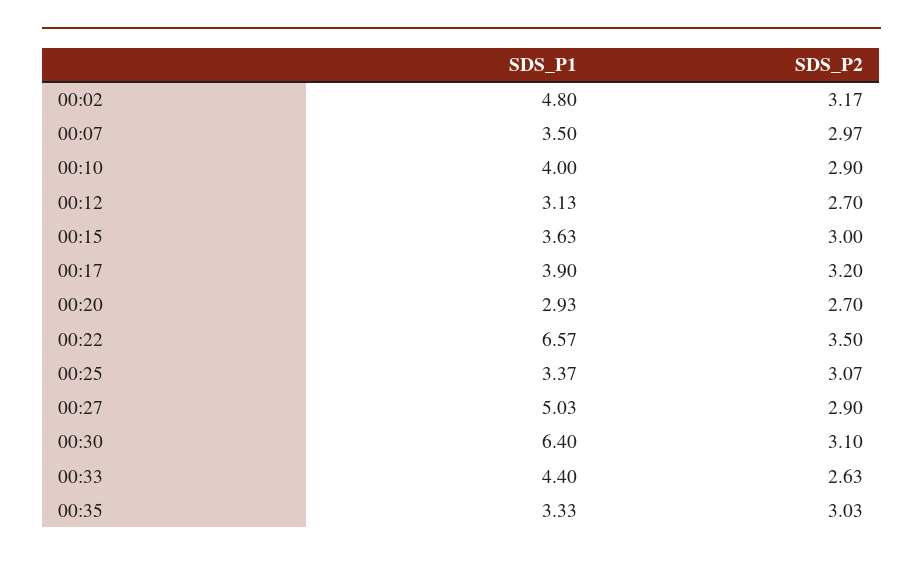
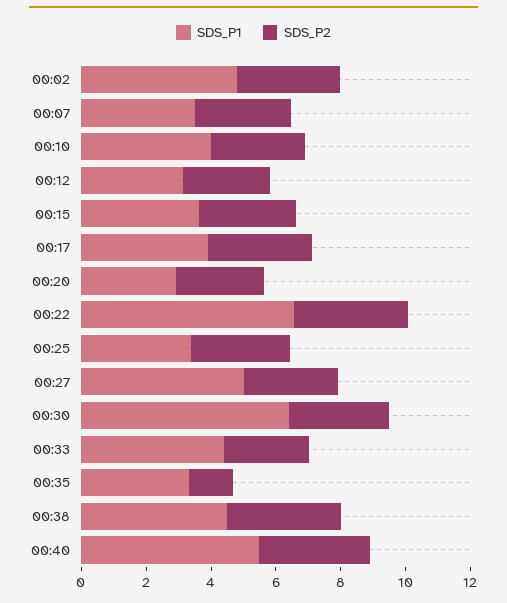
SDS_P2, 00:35: 3.03 -> 1.5
SDS_P1, 00:38: none -> 4.5
SDS_P2, 00:38: none -> 3.5
SDS_P1, 00:40: none -> 5.5
SDS_P2, 00:40: none -> 3.5

